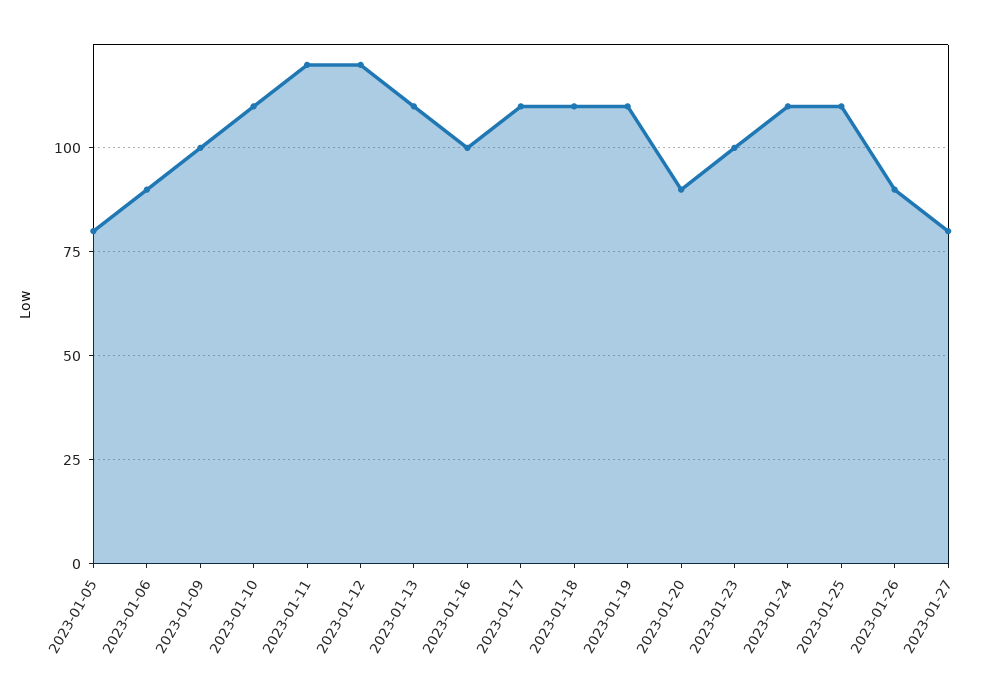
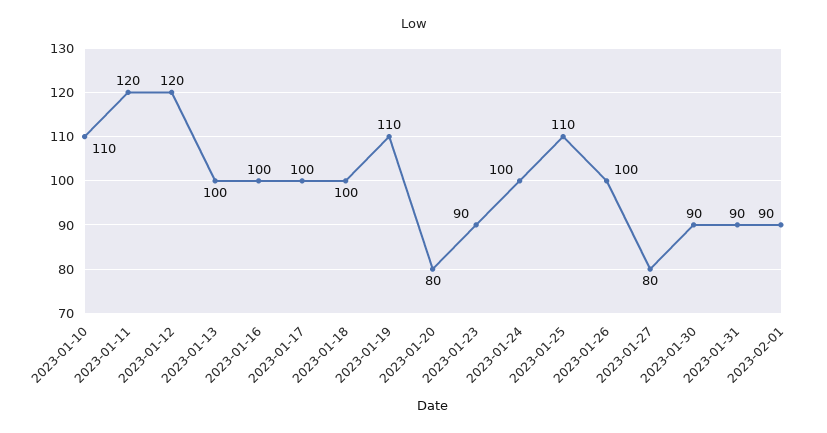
2023-01-05: 80 -> none
2023-01-06: 90 -> none
2023-01-09: 100 -> none
2023-01-13: 110 -> 100
2023-01-17: 110 -> 100
2023-01-18: 110 -> 100
2023-01-20: 90 -> 80
2023-01-23: 100 -> 90
2023-01-24: 110 -> 100
2023-01-26: 90 -> 100
2023-01-30: none -> 90
2023-01-31: none -> 90
2023-02-01: none -> 90

